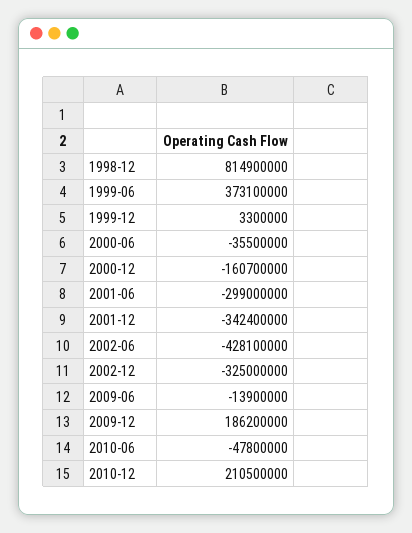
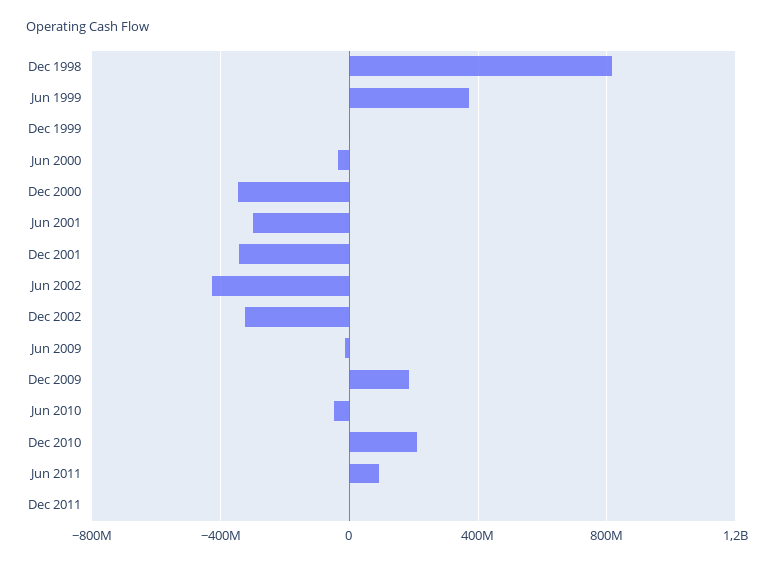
2000-12: -160700000 -> -350000000
Jun 2011: none -> 100000000
Dec 2011: none -> 0

